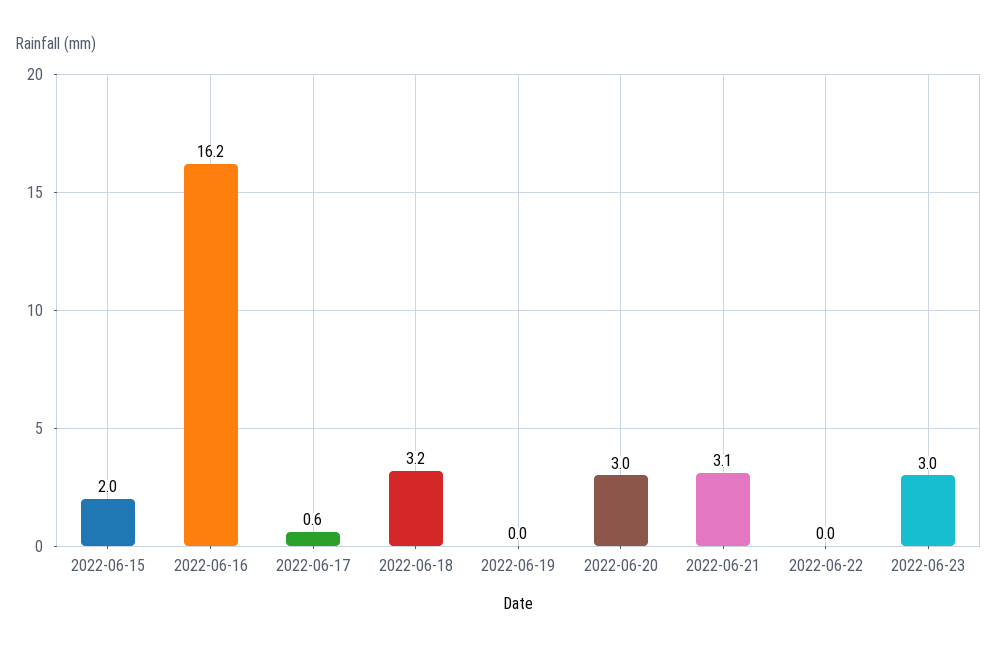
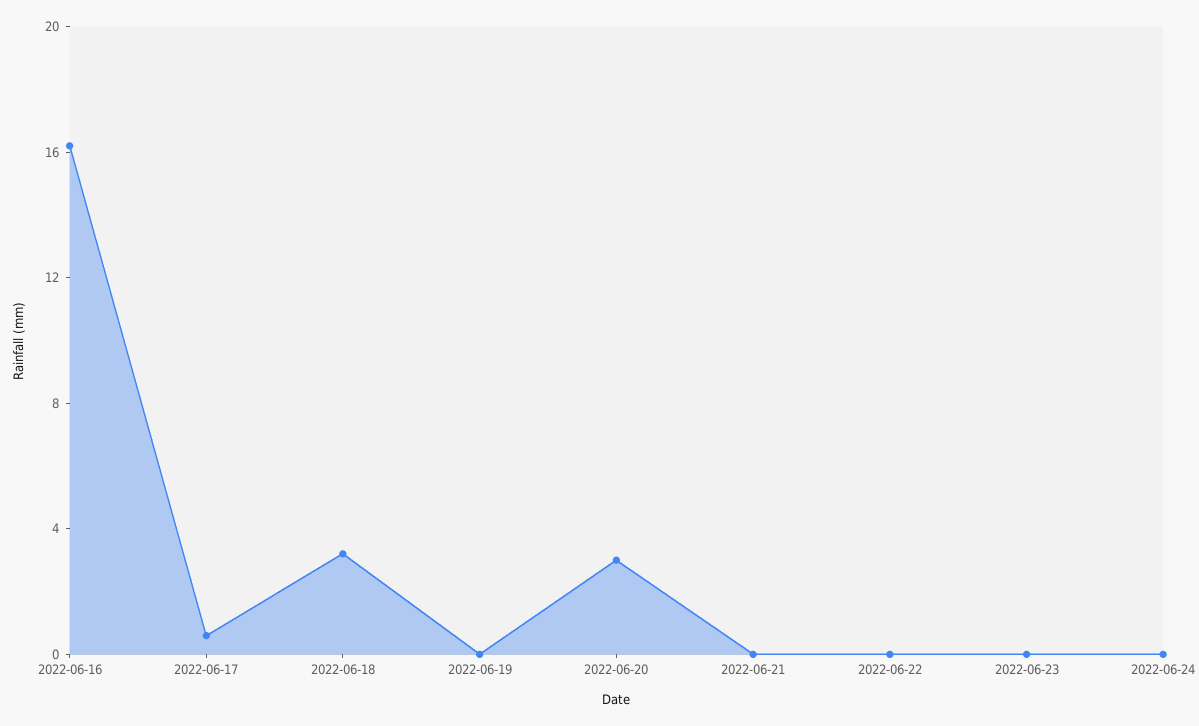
2022-06-15: 2 -> none
2022-06-21: 3.1 -> 0
2022-06-23: 3 -> 0
2022-06-24: none -> 0

